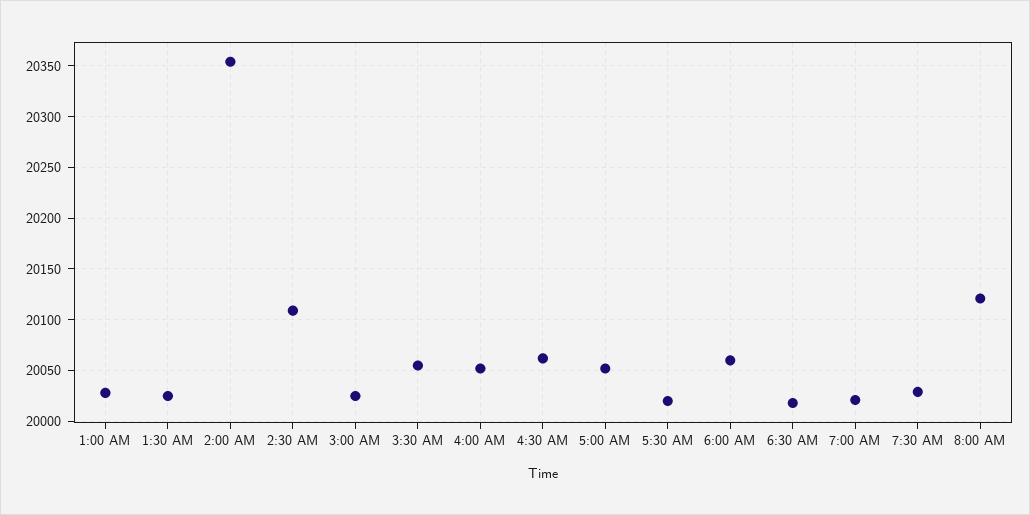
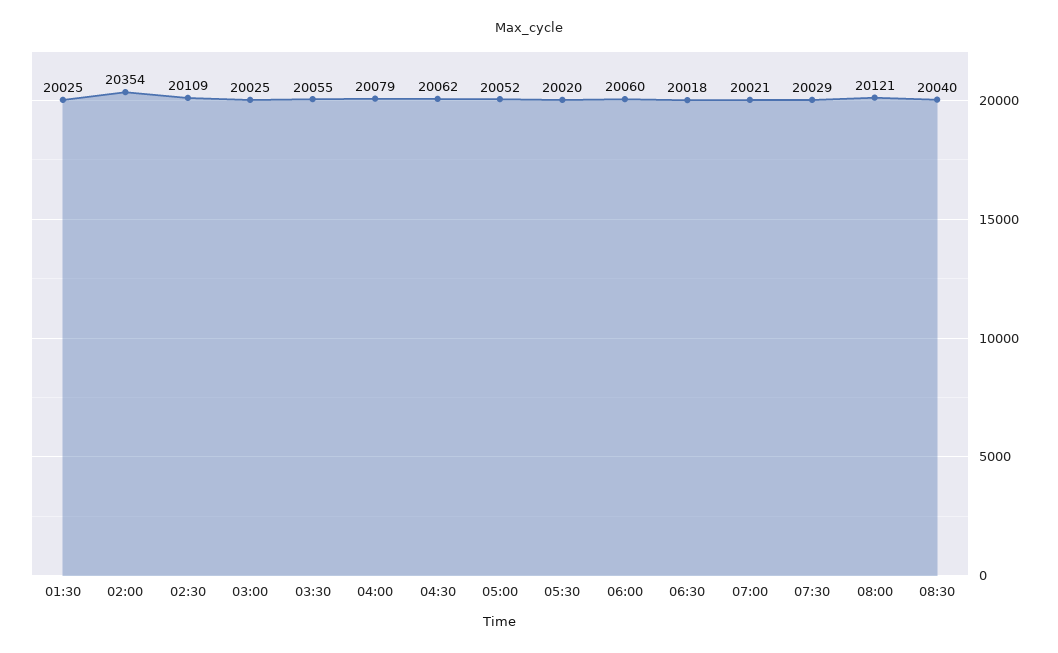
1:00 AM: 20030 -> none
4:00 AM: 20050 -> 20079
08:30: none -> 20040

